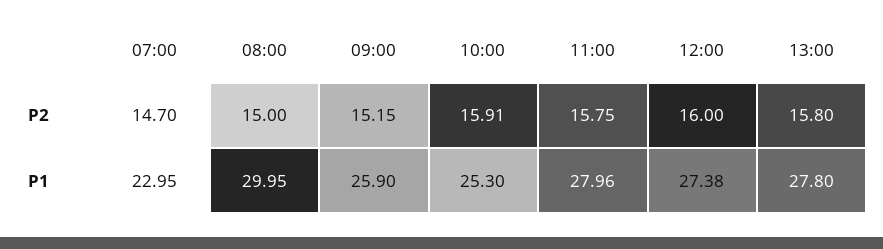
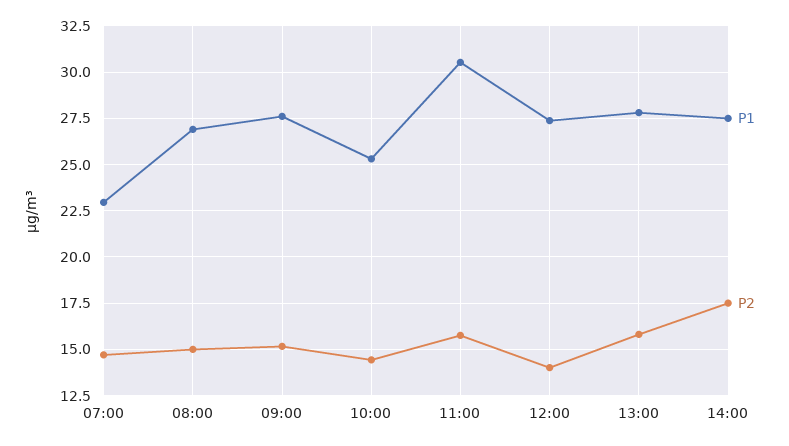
P2, 10:00: 15.91 -> 14.5
P2, 12:00: 16 -> 14
P1, 08:00: 29.95 -> 27
P1, 09:00: 25.9 -> 27.5
P1, 11:00: 27.96 -> 30.5
P1, 14:00: none -> 27.5
P2, 14:00: none -> 17.5

